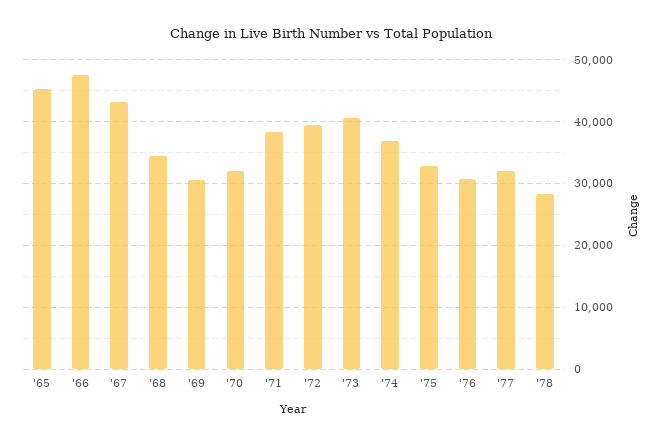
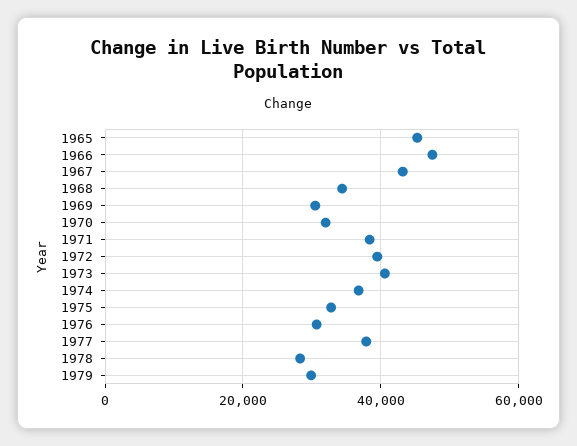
'77: 32000 -> 38000
1979: none -> 30000

